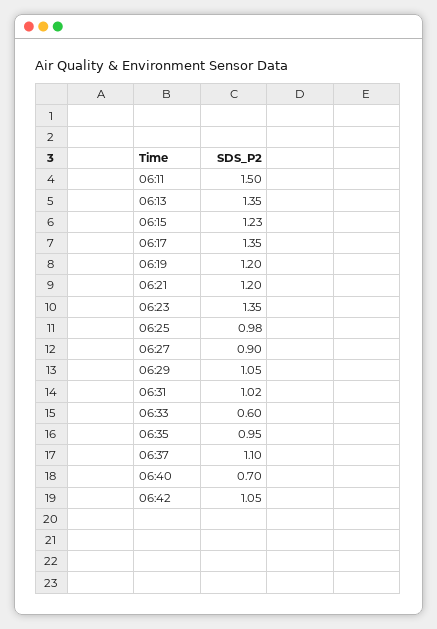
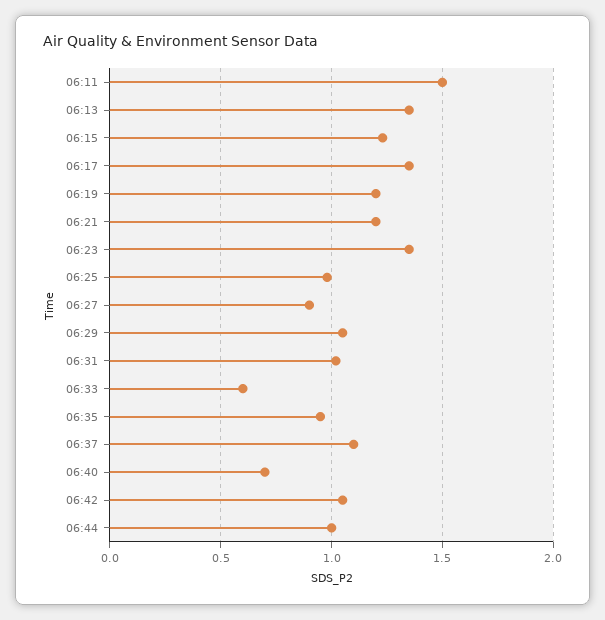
06:44: none -> 1

